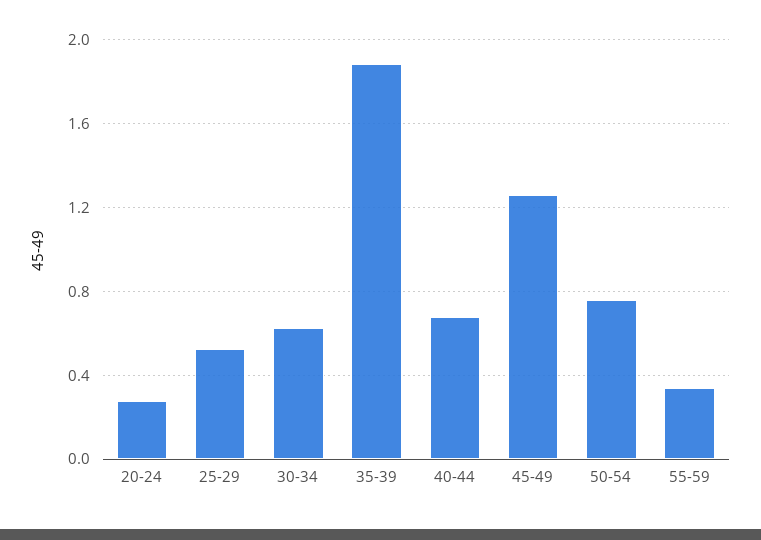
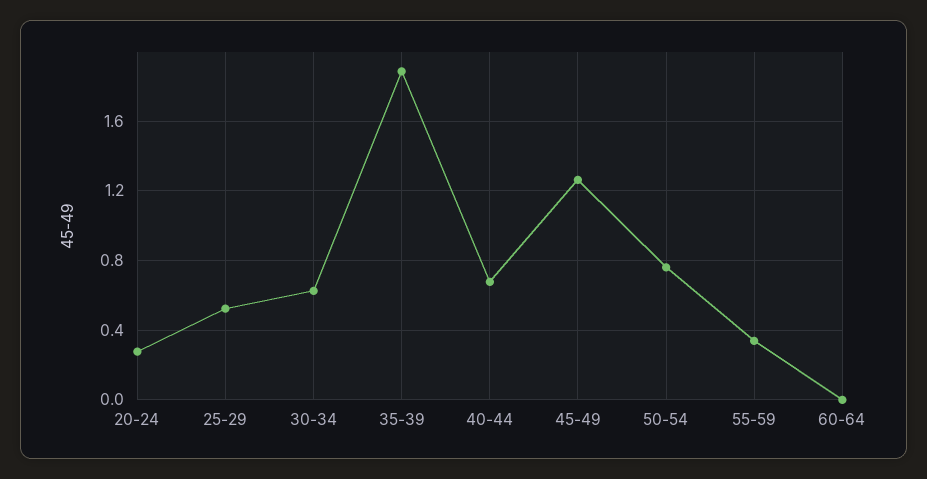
60-64: none -> 0

